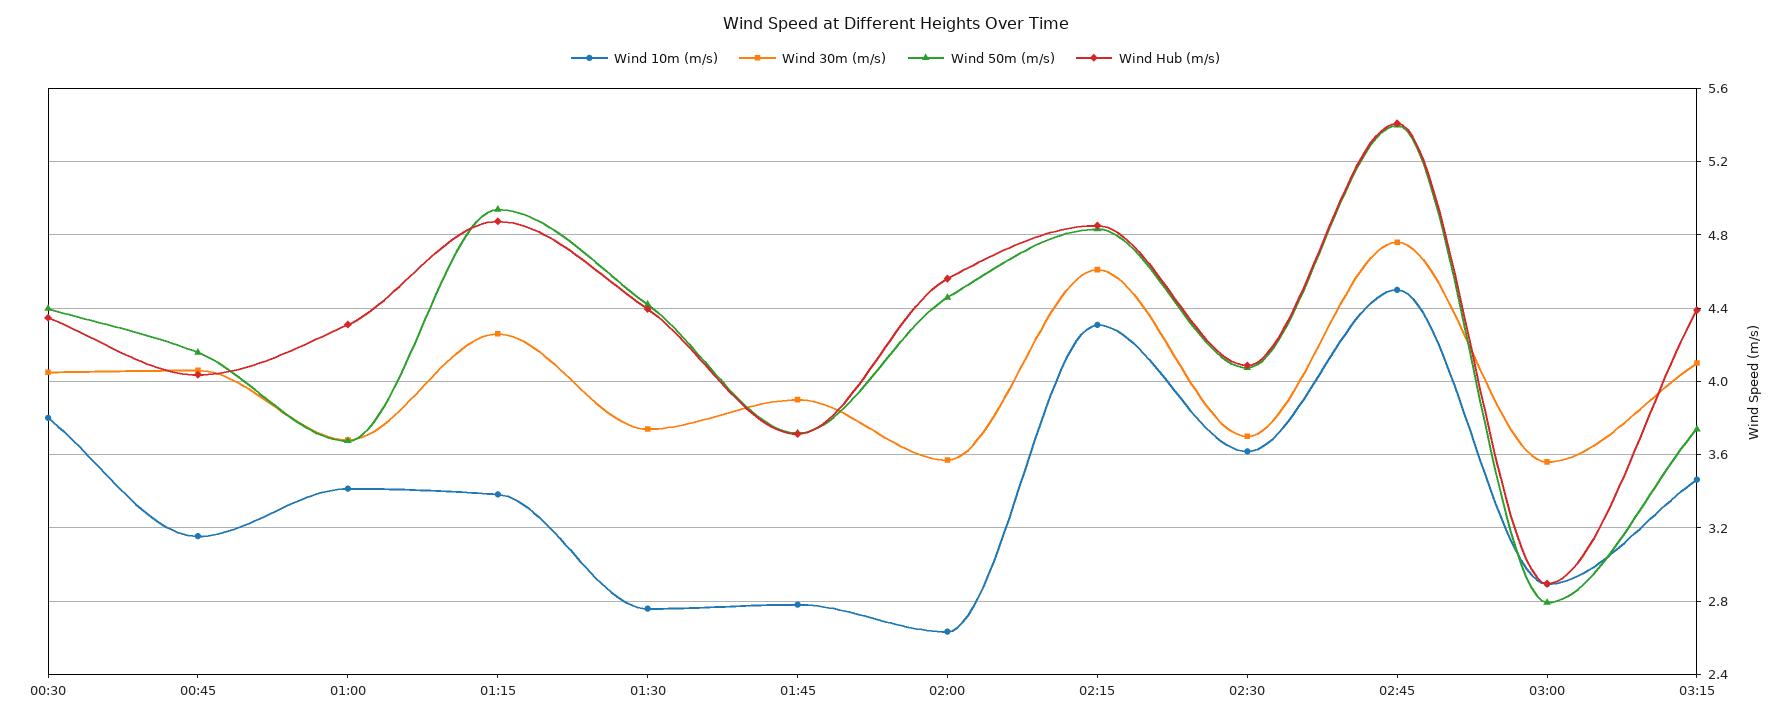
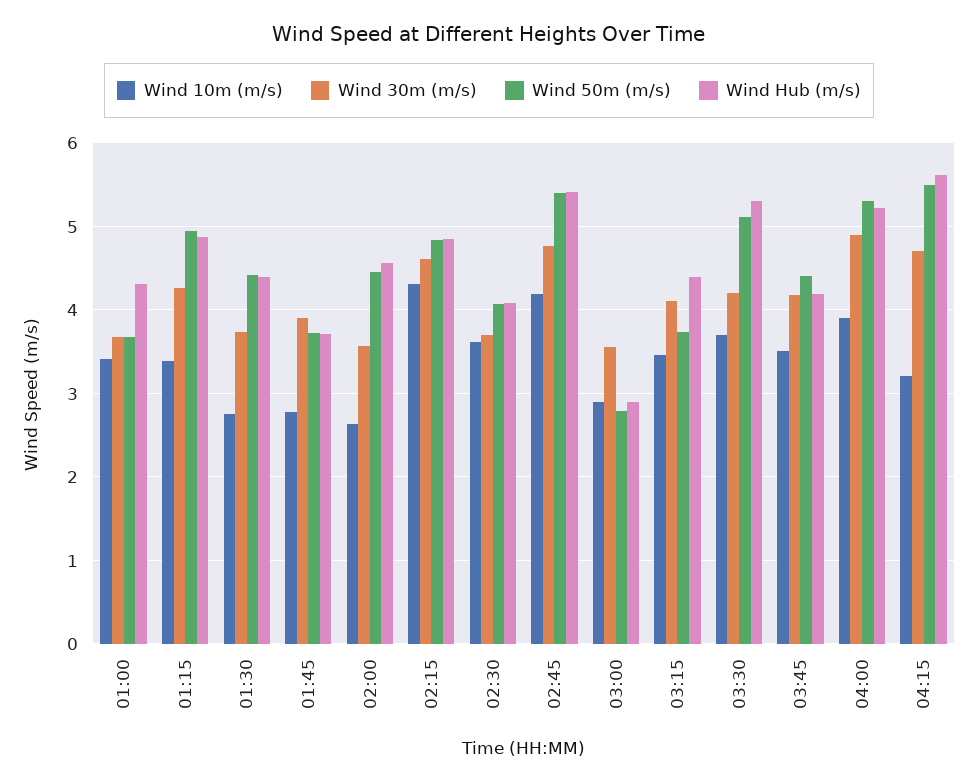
Wind 10m (m/s), 00:30: 3.8 -> none
Wind 30m (m/s), 00:30: 4.05 -> none
Wind 50m (m/s), 00:30: 4.4 -> none
Wind Hub (m/s), 00:30: 4.35 -> none
Wind 10m (m/s), 00:45: 3.15 -> none
Wind 30m (m/s), 00:45: 4.05 -> none
Wind 50m (m/s), 00:45: 4.15 -> none
Wind Hub (m/s), 00:45: 4.05 -> none
Wind 10m (m/s), 02:45: 4.5 -> 4.2
Wind 10m (m/s), 03:30: none -> 3.7
Wind 30m (m/s), 03:30: none -> 4.2
Wind 50m (m/s), 03:30: none -> 5.1
Wind Hub (m/s), 03:30: none -> 5.3
Wind 10m (m/s), 03:45: none -> 3.5
Wind 30m (m/s), 03:45: none -> 4.2
Wind 50m (m/s), 03:45: none -> 4.4
Wind Hub (m/s), 03:45: none -> 4.2
Wind 10m (m/s), 04:00: none -> 3.9
Wind 30m (m/s), 04:00: none -> 4.9
Wind 50m (m/s), 04:00: none -> 5.3
Wind Hub (m/s), 04:00: none -> 5.2
Wind 10m (m/s), 04:15: none -> 3.2
Wind 30m (m/s), 04:15: none -> 4.7
Wind 50m (m/s), 04:15: none -> 5.5
Wind Hub (m/s), 04:15: none -> 5.6

